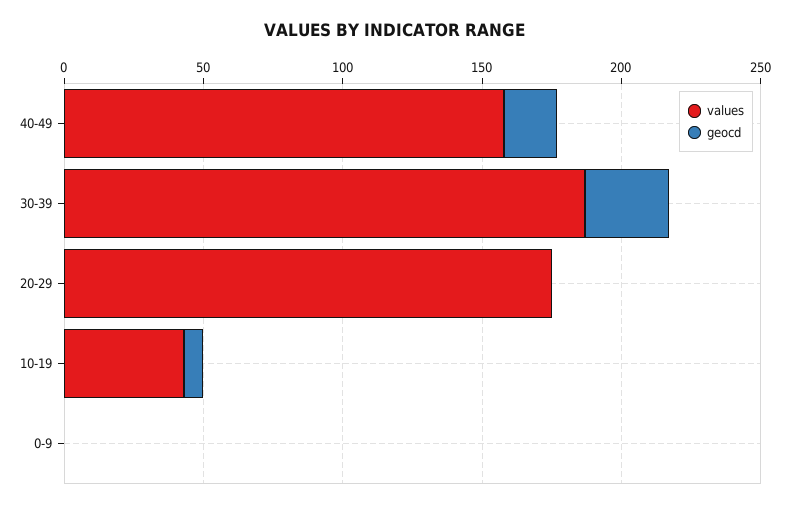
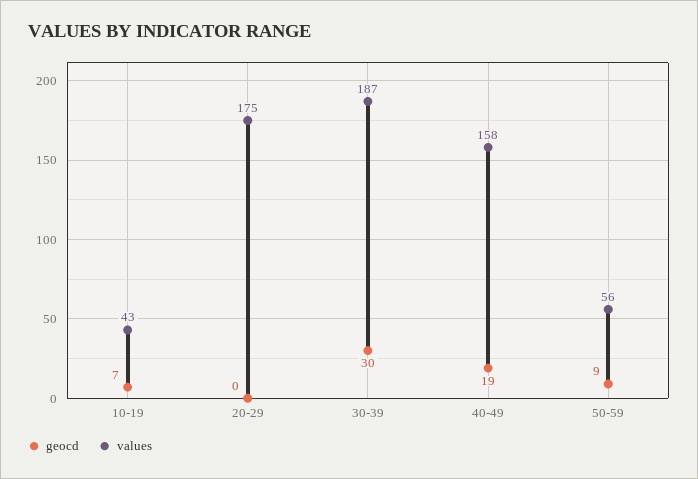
values, 0-9: 0 -> none
geocd, 0-9: 0 -> none
geocd, 50-59: none -> 9
values, 50-59: none -> 56

